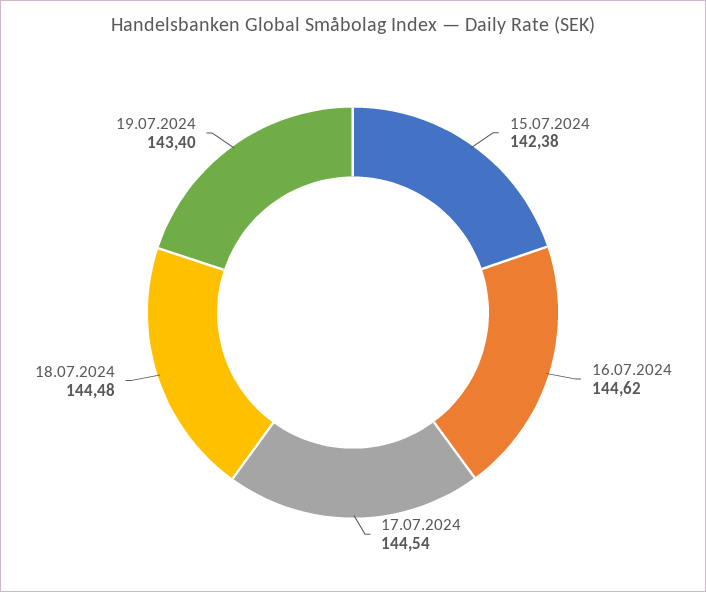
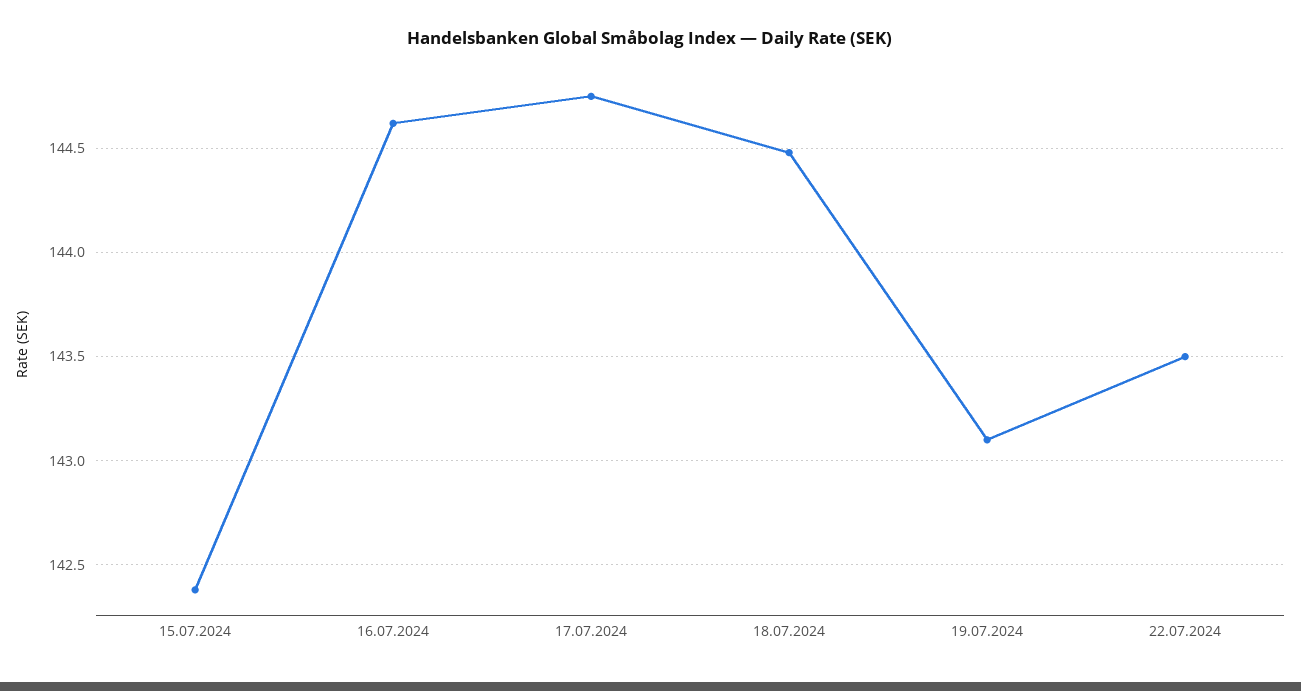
17.07.2024: 144.54 -> 144.75
19.07.2024: 143.4 -> 143.1
22.07.2024: none -> 143.5

